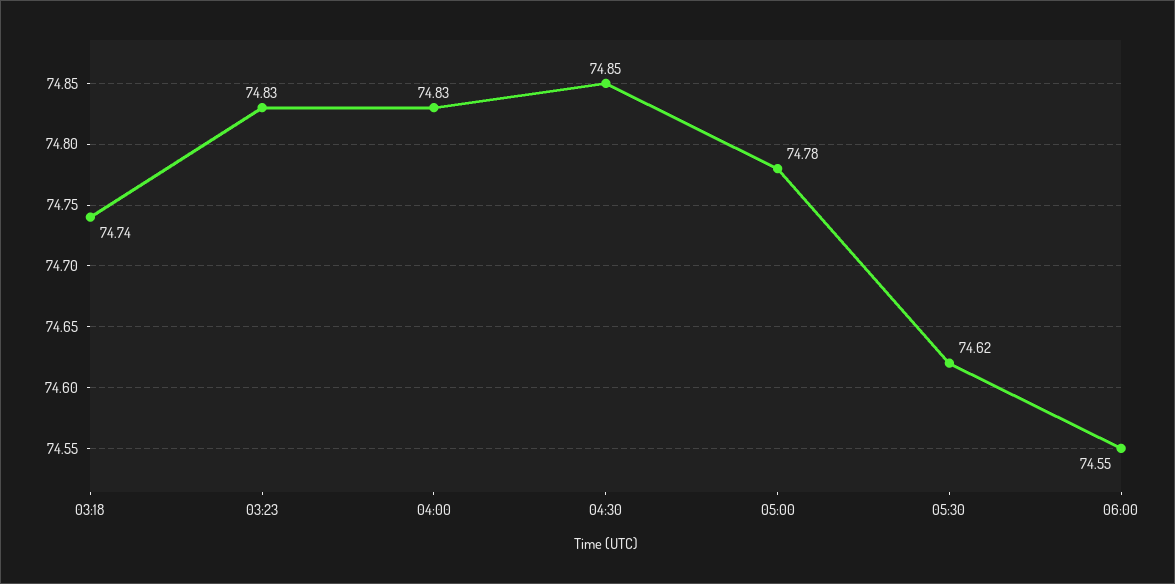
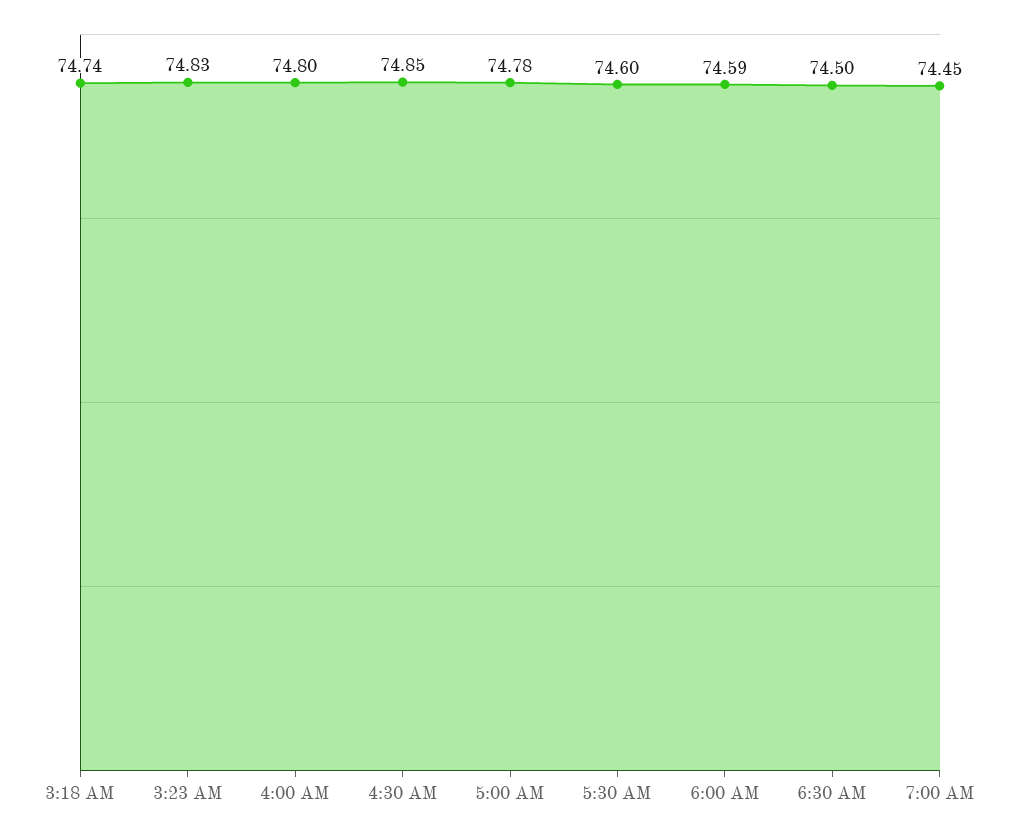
04:00: 74.83 -> 74.8
05:30: 74.62 -> 74.6
06:00: 74.55 -> 74.59
6:30 AM: none -> 74.5
7:00 AM: none -> 74.45

